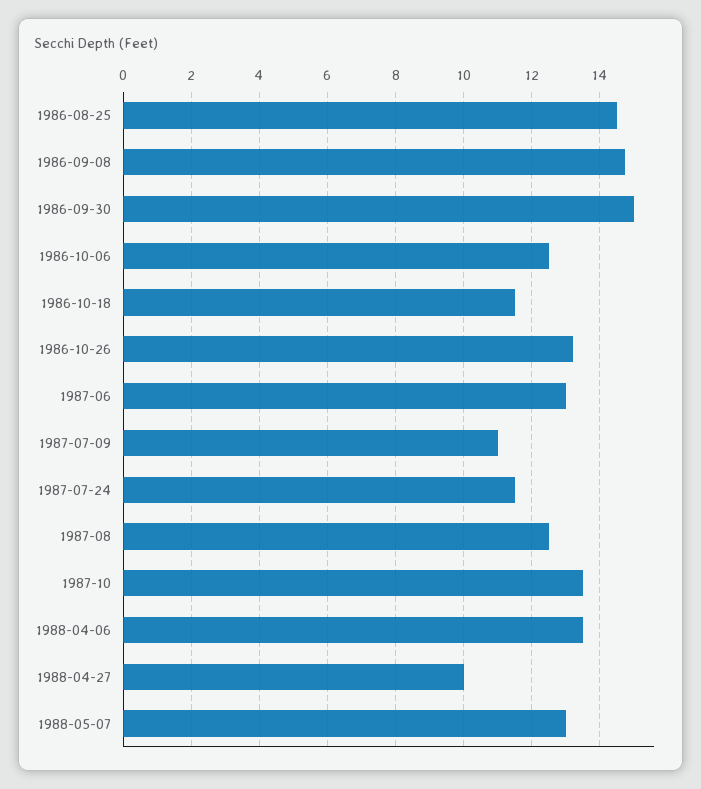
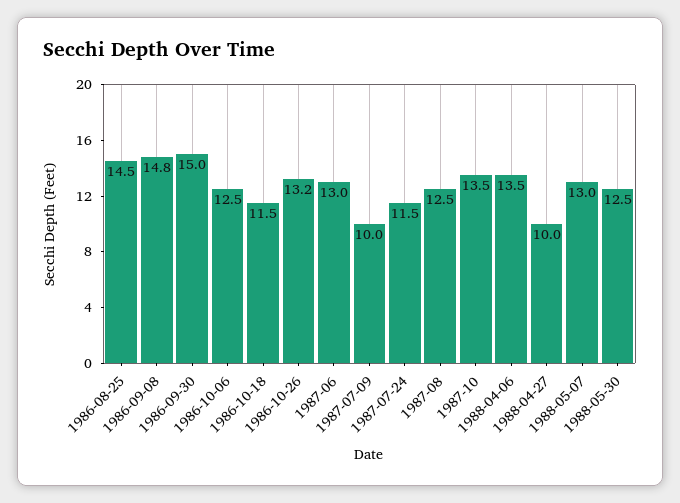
1987-07-09: 11 -> 10
1988-05-30: none -> 12.5

